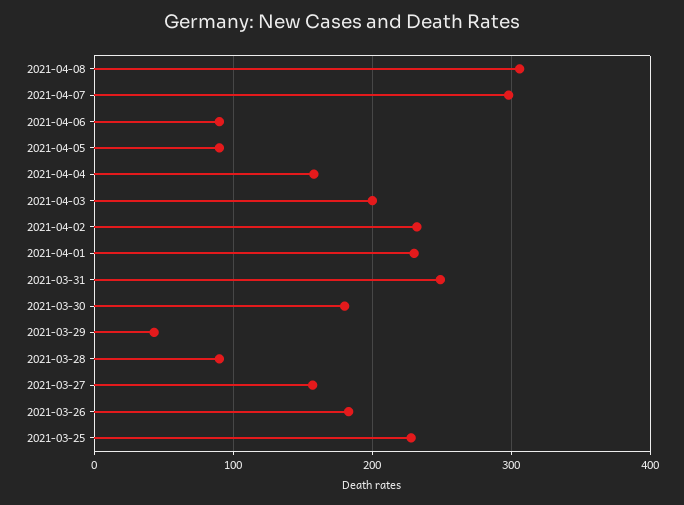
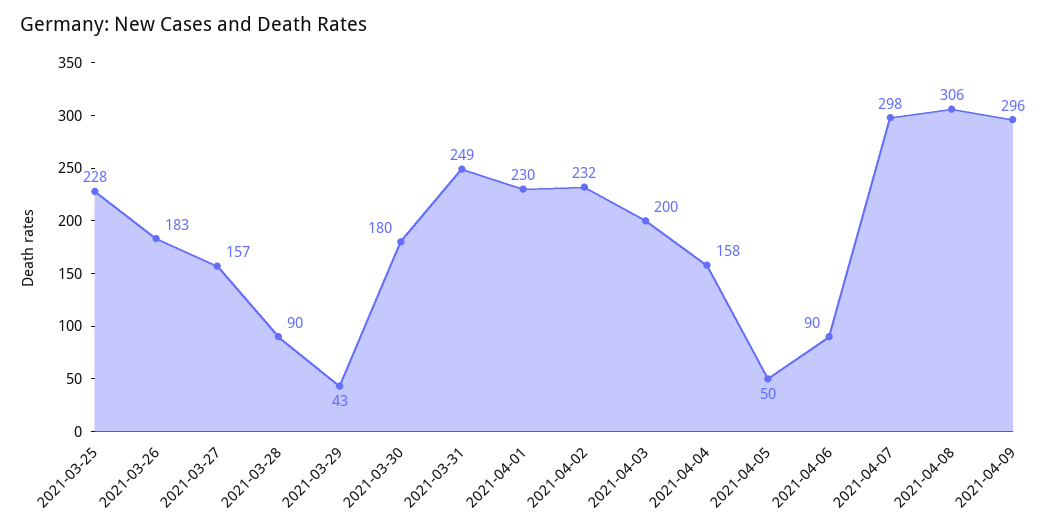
2021-04-05: 90 -> 50
2021-04-09: none -> 296

